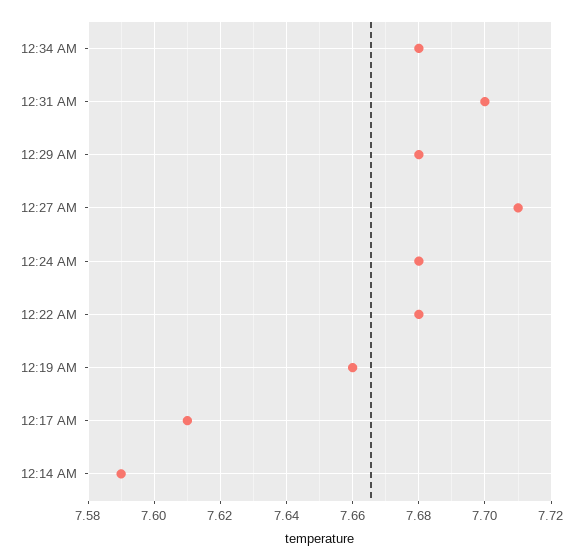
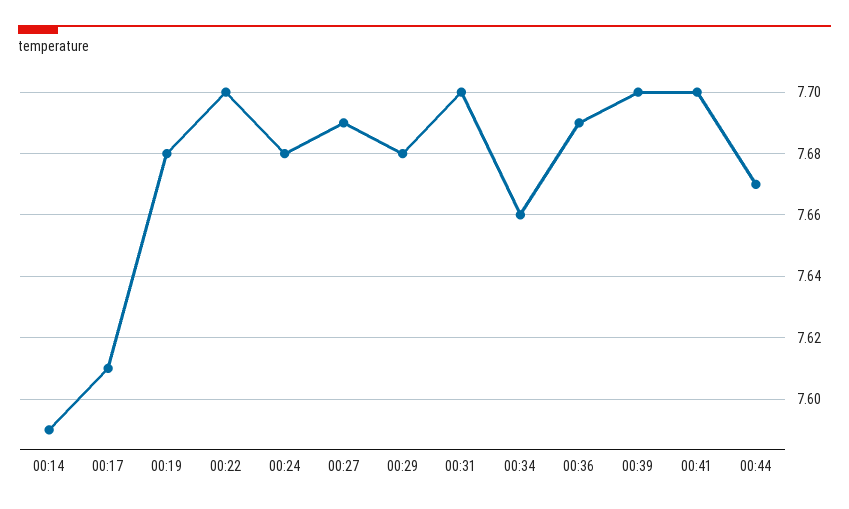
12:34 AM: 7.68 -> 7.66
12:27 AM: 7.71 -> 7.69
12:22 AM: 7.68 -> 7.7
12:19 AM: 7.66 -> 7.68
00:36: none -> 7.69
00:39: none -> 7.7
00:41: none -> 7.7
00:44: none -> 7.67

